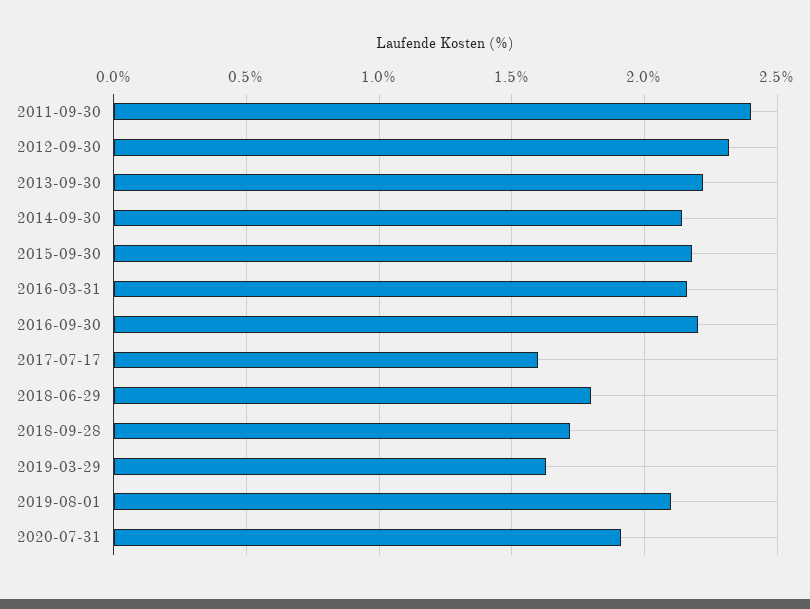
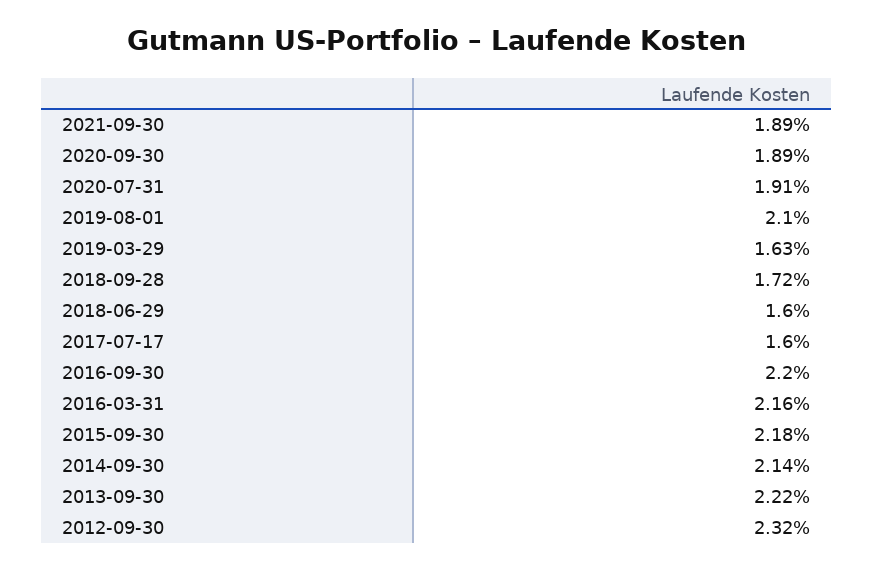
2011-09-30: 2.4 -> none
2018-06-29: 1.8 -> 1.6
2021-09-30: none -> 1.89
2020-09-30: none -> 1.89

